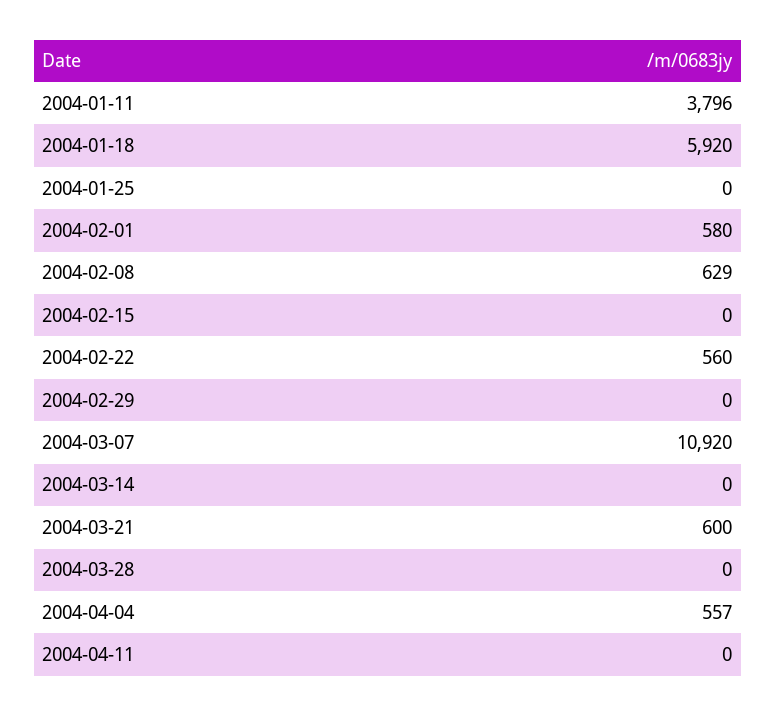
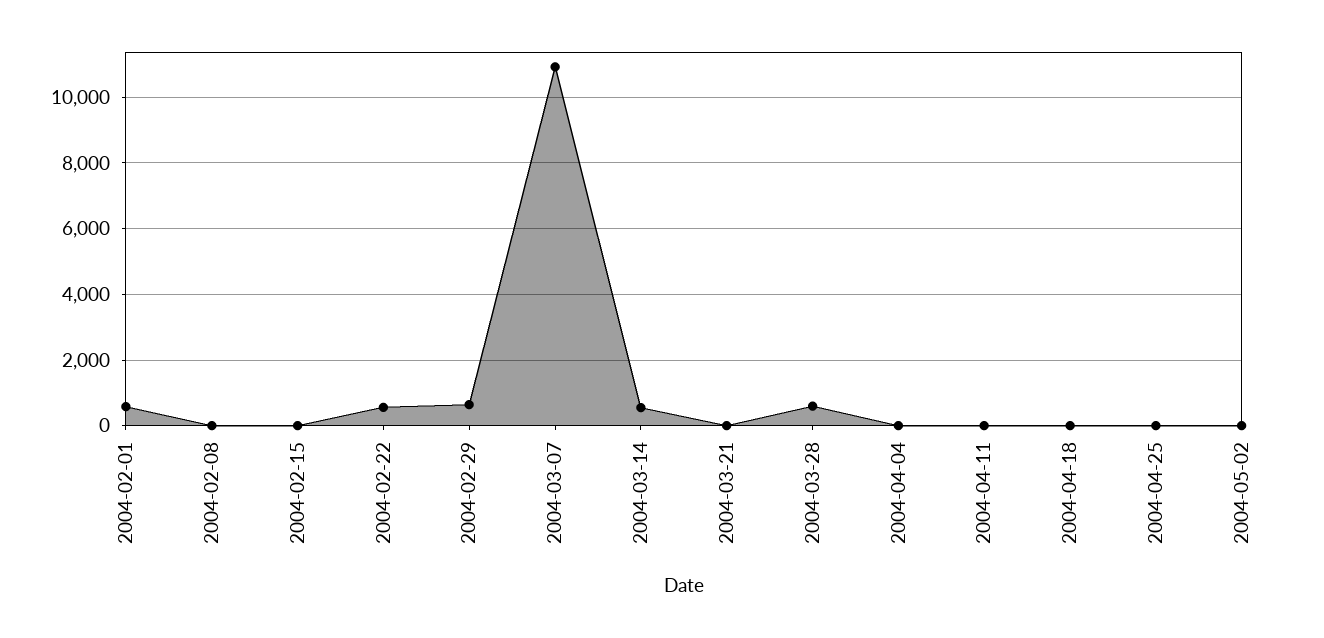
2004-01-11: 3796 -> none
2004-01-18: 5920 -> none
2004-01-25: 0 -> none
2004-02-08: 629 -> 0
2004-02-29: 0 -> 600
2004-03-14: 0 -> 600
2004-03-21: 600 -> 0
2004-03-28: 0 -> 600
2004-04-04: 557 -> 0
2004-04-18: none -> 0
2004-04-25: none -> 0
2004-05-02: none -> 0

